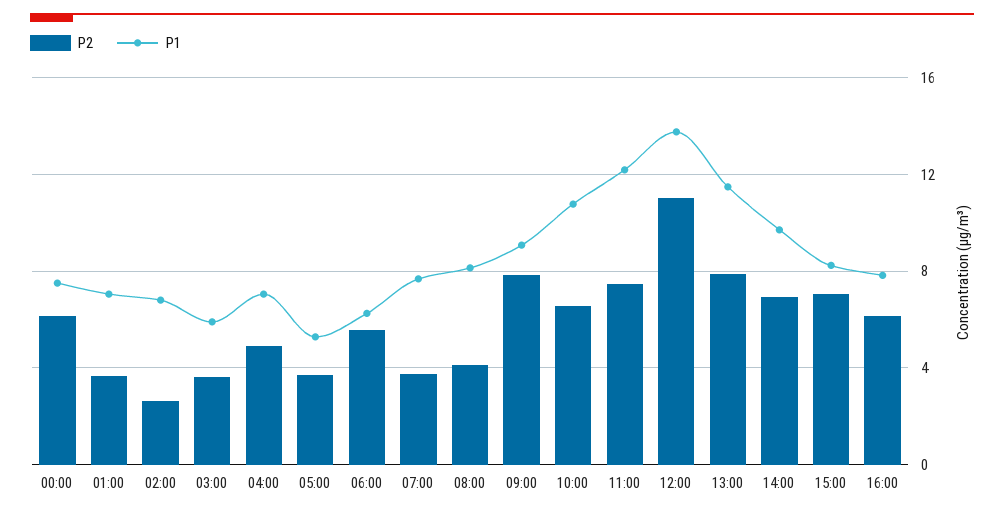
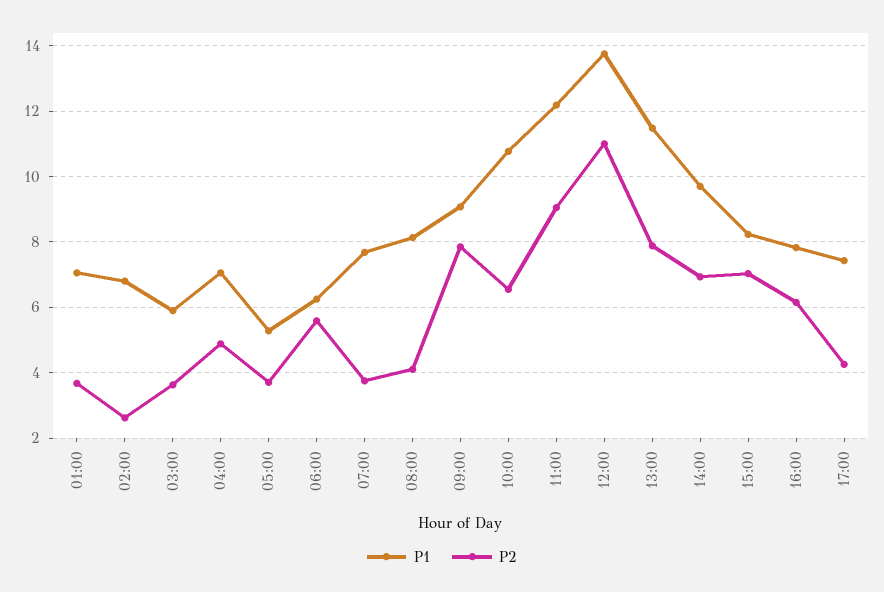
P2, 00:00: 6 -> none
P1, 00:00: 7.5 -> none
P2, 11:00: 7.5 -> 9
P1, 17:00: none -> 7.4
P2, 17:00: none -> 4.2

